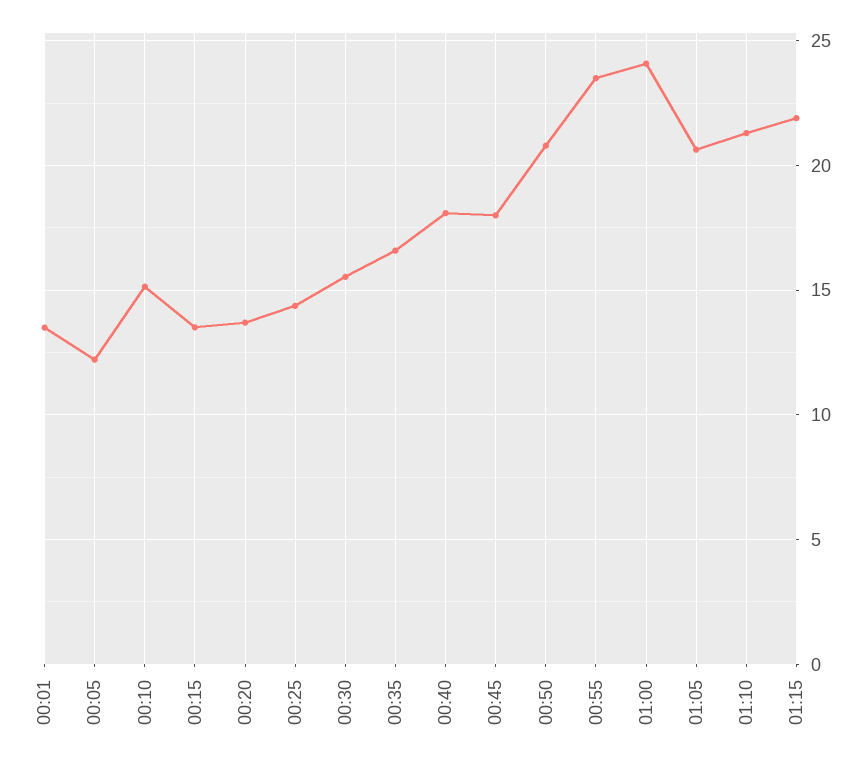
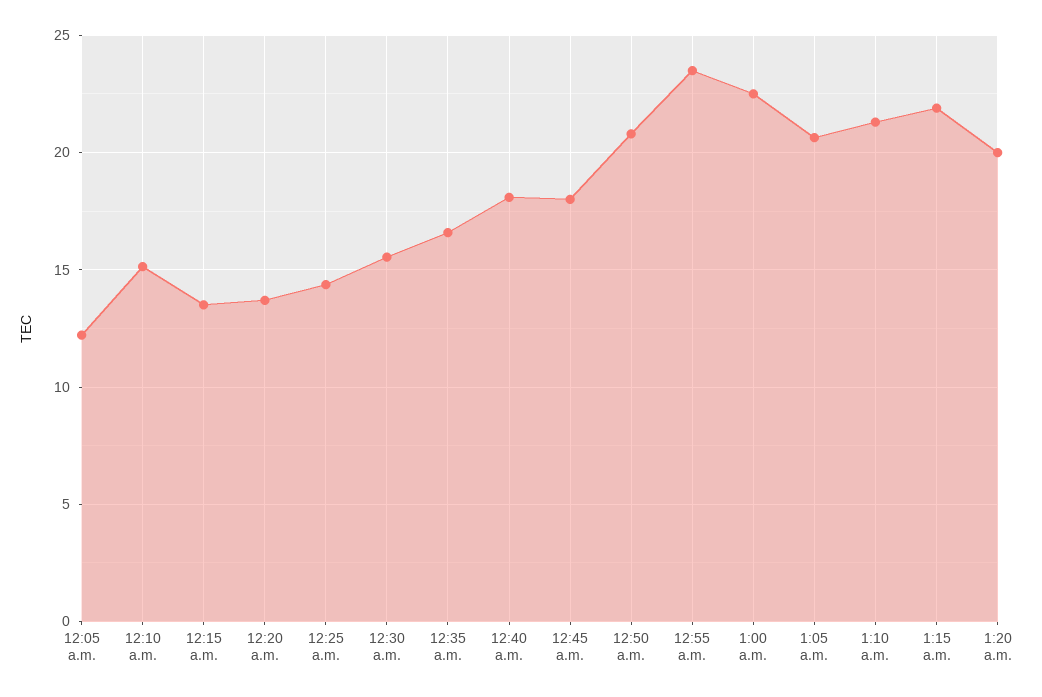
00:01: 13.5 -> none
01:00: 24 -> 22.5
1:20 a.m.: none -> 20

